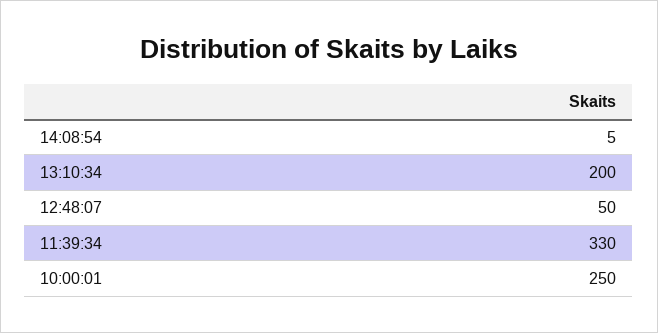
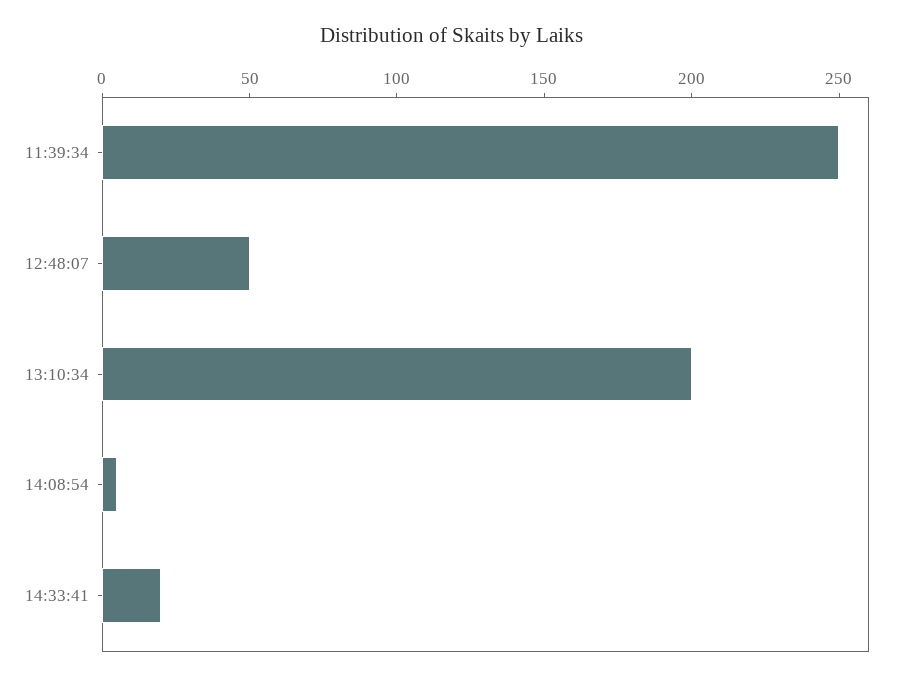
11:39:34: 330 -> 250
10:00:01: 250 -> none
14:33:41: none -> 20

